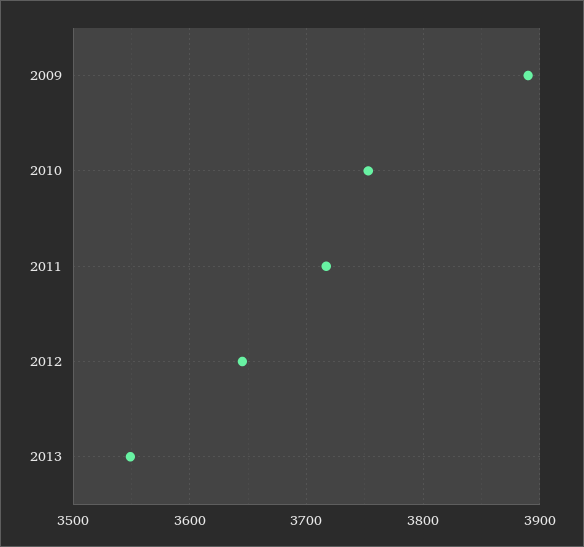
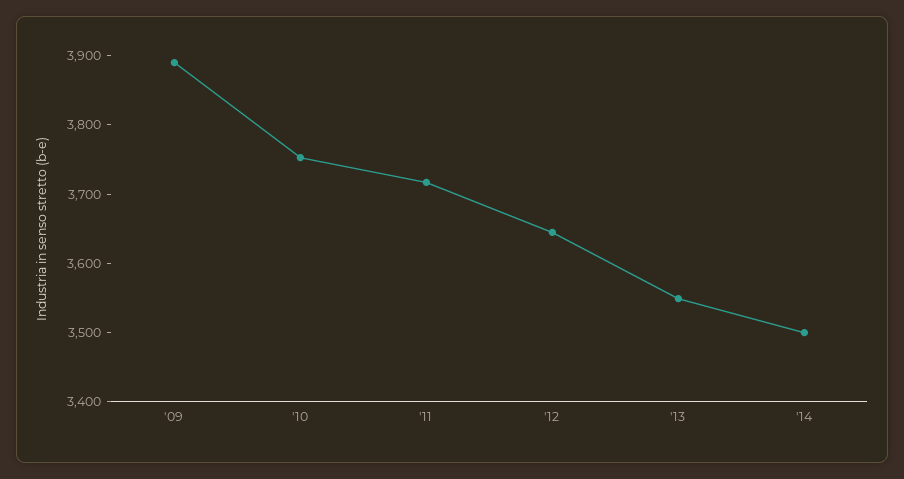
'14: none -> 3500

